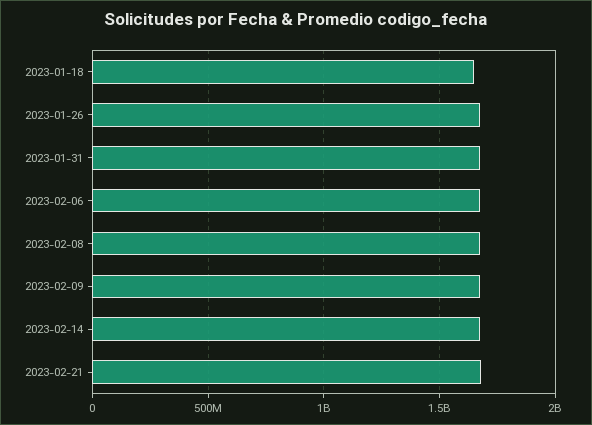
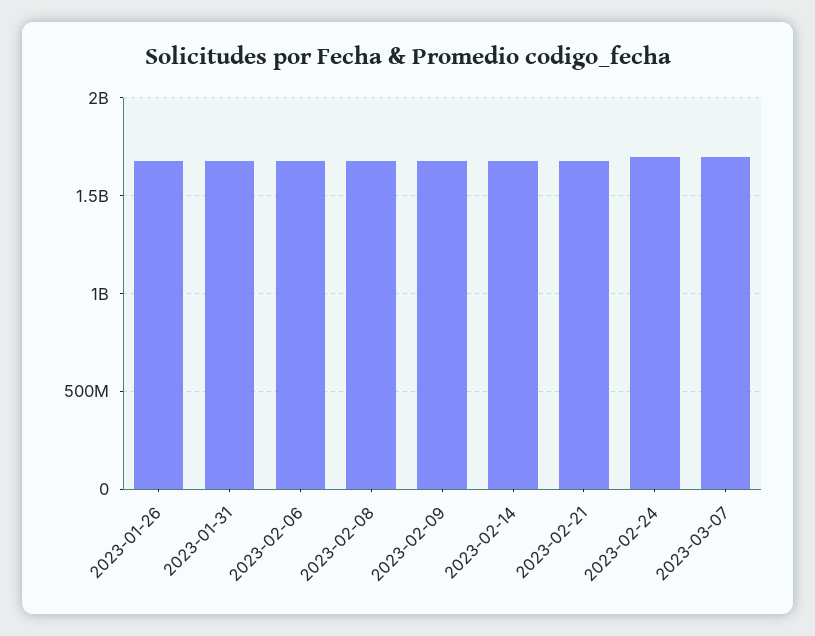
2023-01-18: 1650000000 -> none
2023-02-24: none -> 1700000000
2023-03-07: none -> 1700000000

